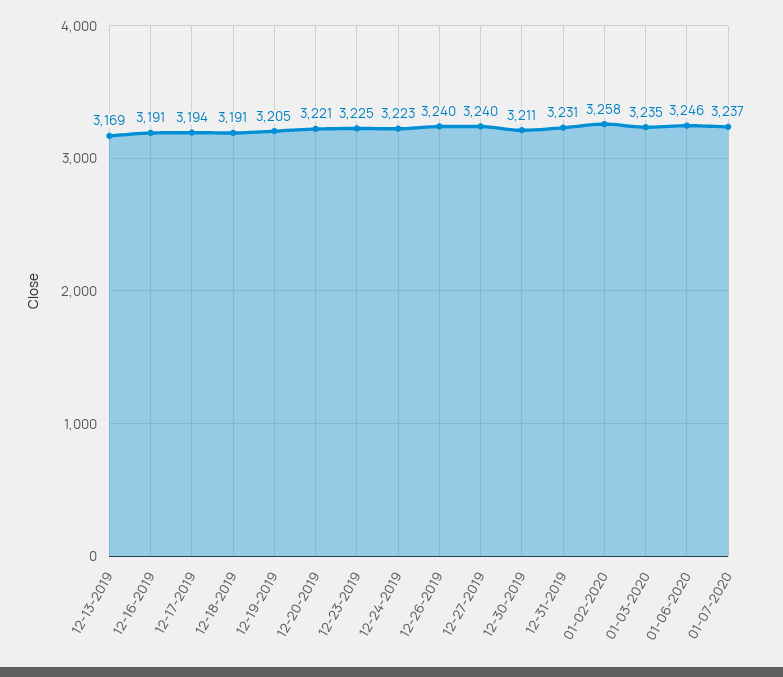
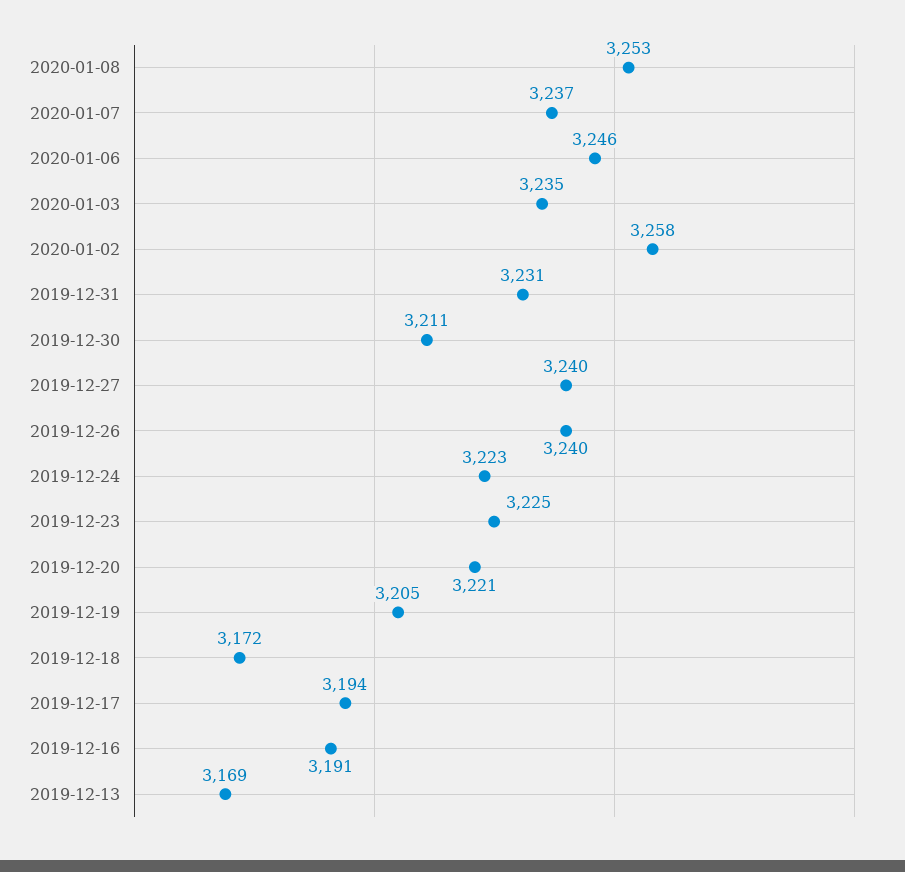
12-18-2019: 3191 -> 3172
2020-01-08: none -> 3253

